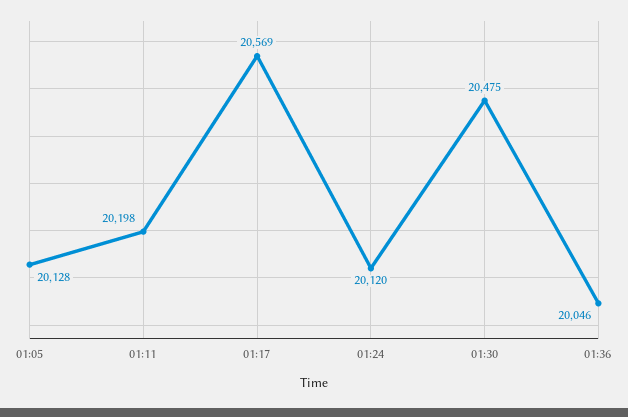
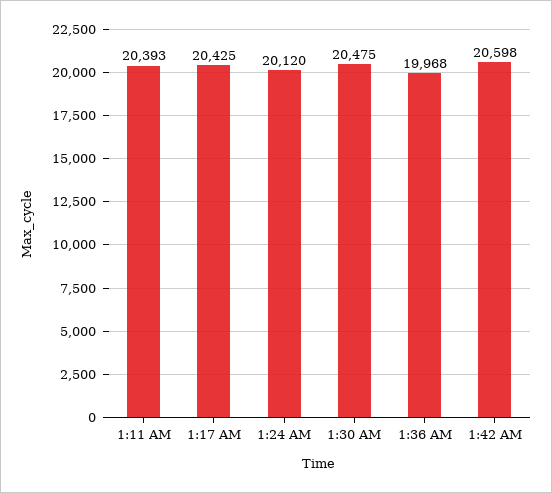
01:05: 20128 -> none
01:11: 20198 -> 20393
01:17: 20569 -> 20425
01:36: 20046 -> 19968
1:42 AM: none -> 20598

